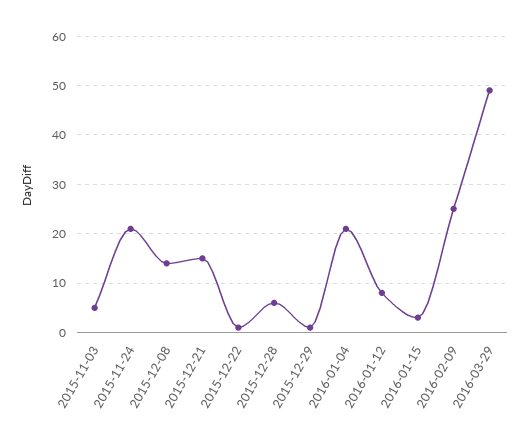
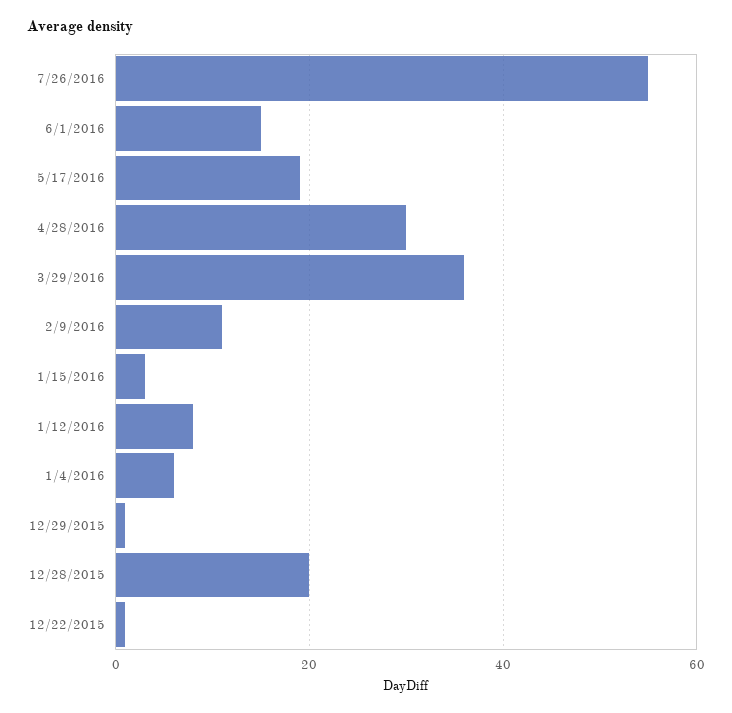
2015-11-03: 5 -> none
2015-11-24: 20 -> none
2015-12-08: 15 -> none
2015-12-21: 15 -> none
2015-12-28: 5 -> 20
2016-01-04: 20 -> 5
2016-02-09: 25 -> 10
2016-03-29: 50 -> 35
7/26/2016: none -> 55
6/1/2016: none -> 15
5/17/2016: none -> 20
4/28/2016: none -> 30

